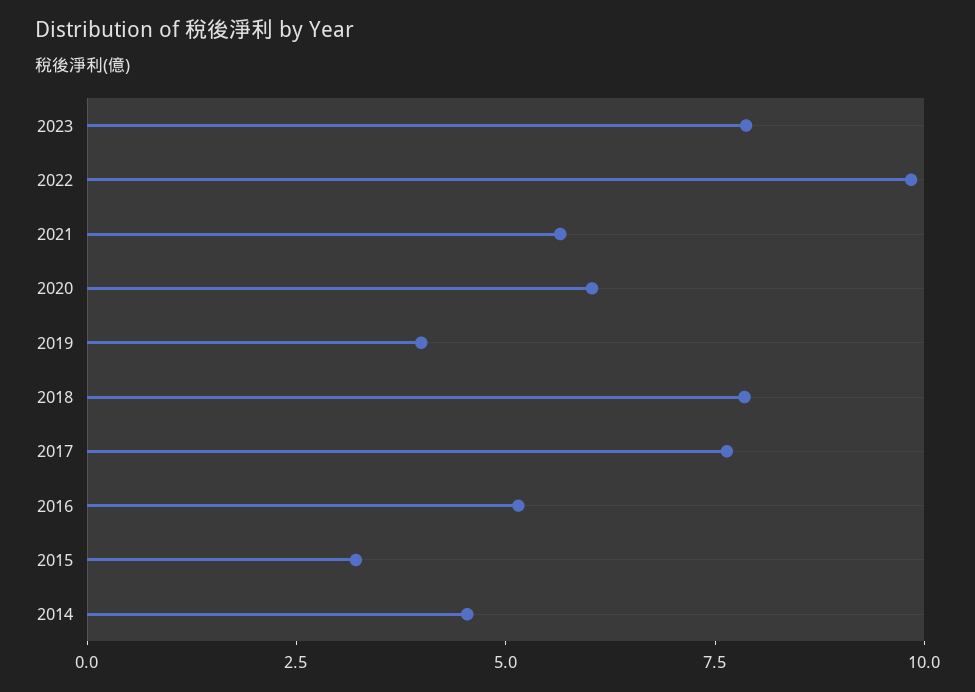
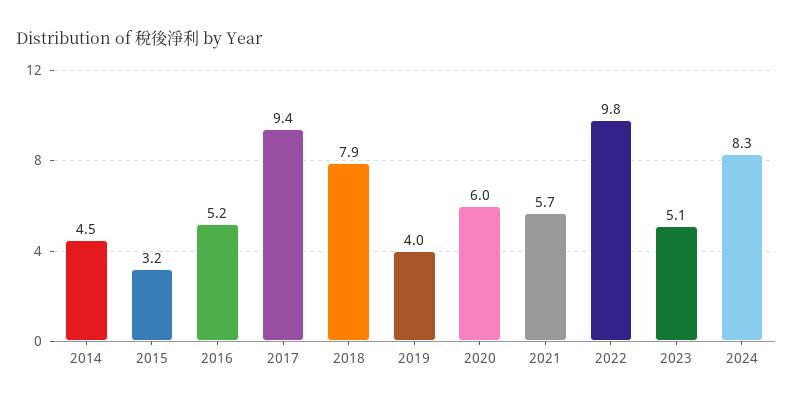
2023: 8 -> 5.1
2017: 7.5 -> 9.4
2024: none -> 8.3

